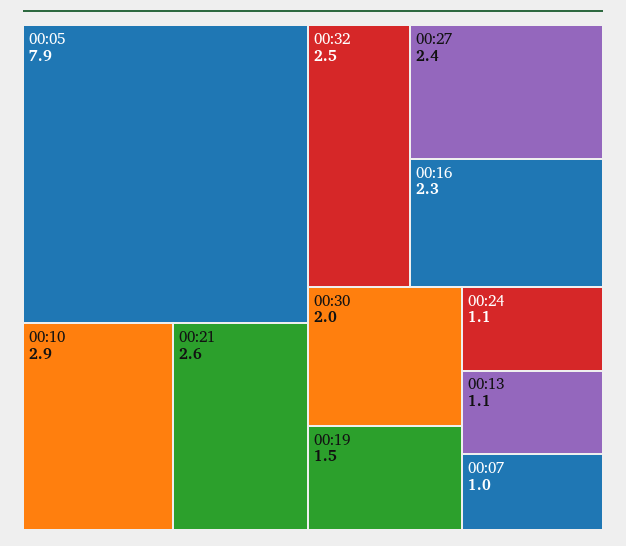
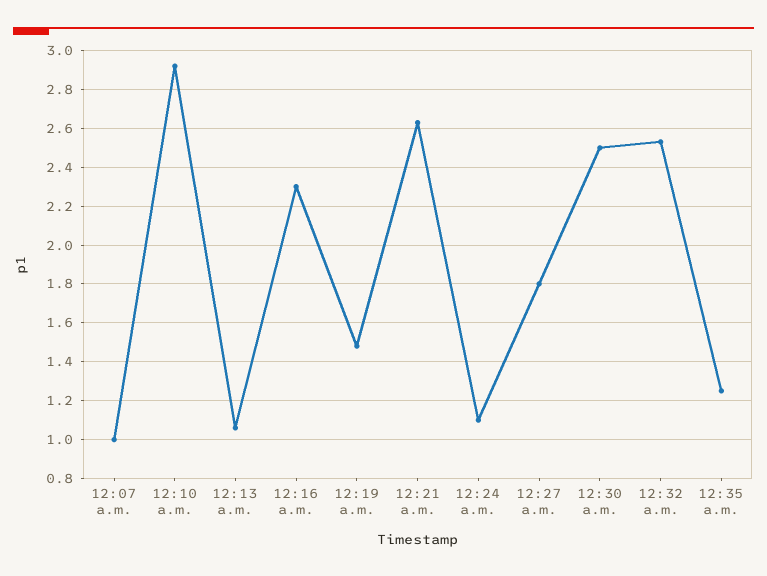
00:05: 7.9 -> none
00:27: 2.4 -> 1.8
00:30: 2 -> 2.5
12:35 a.m.: none -> 1.25

